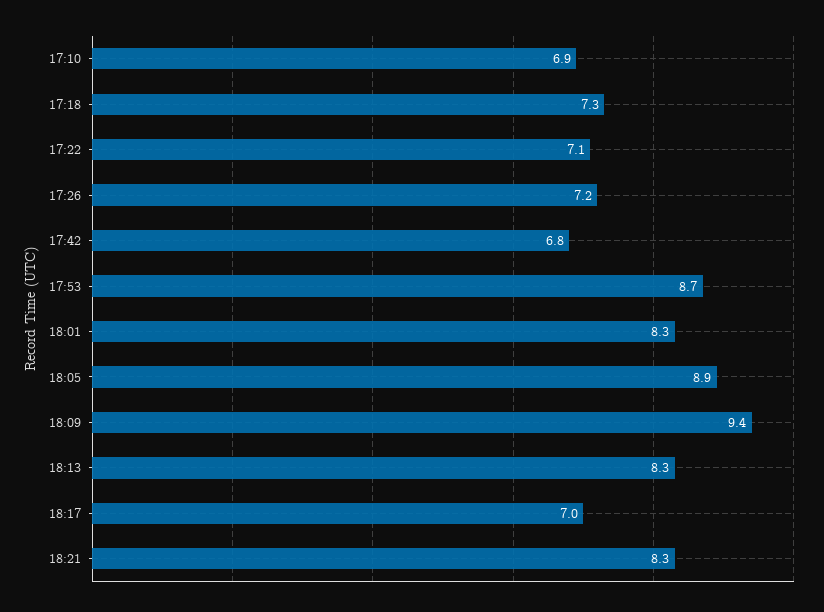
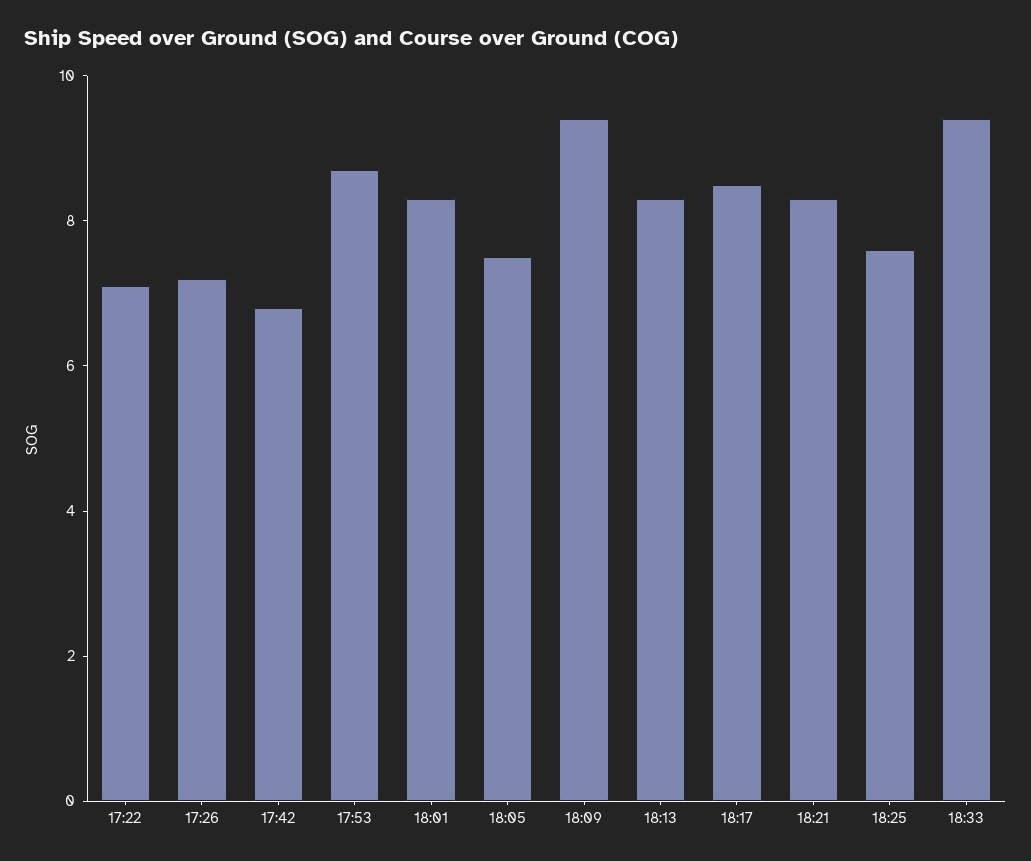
17:10: 6.9 -> none
17:18: 7.3 -> none
18:05: 8.9 -> 7.5
18:17: 7 -> 8.5
18:25: none -> 7.5
18:33: none -> 9.5

